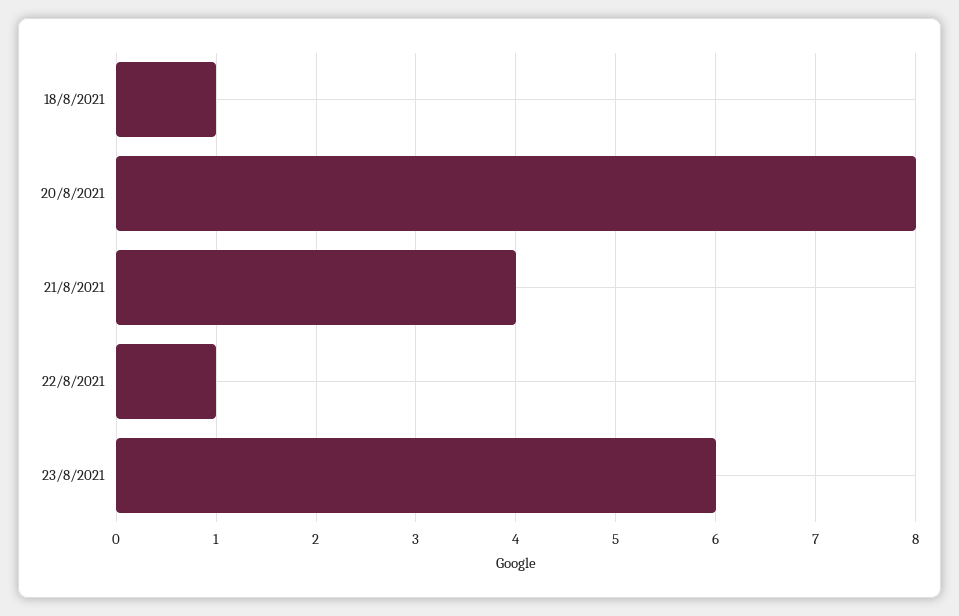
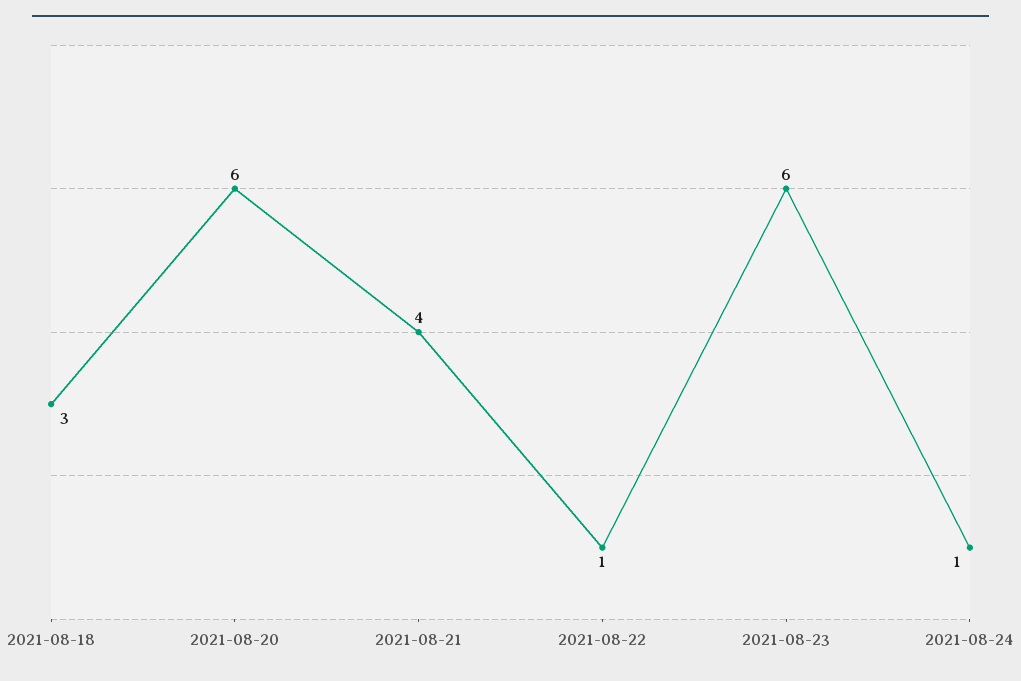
18/8/2021: 1 -> 3
20/8/2021: 8 -> 6
2021-08-24: none -> 1

